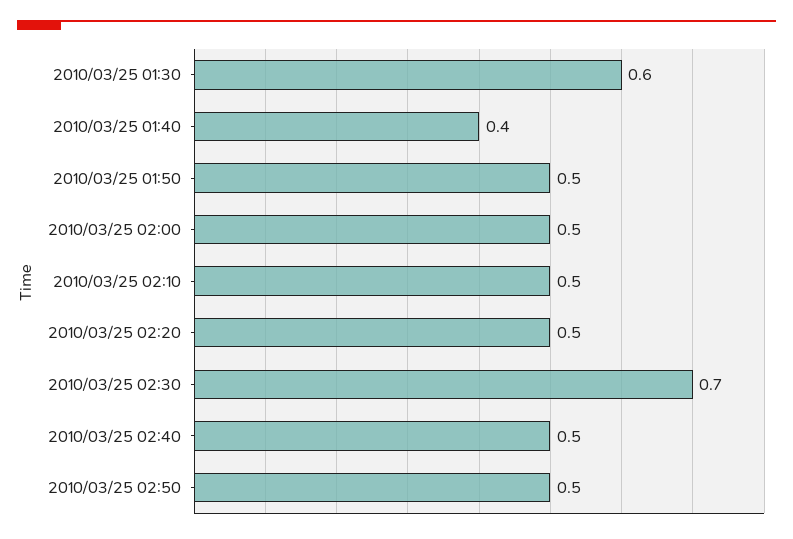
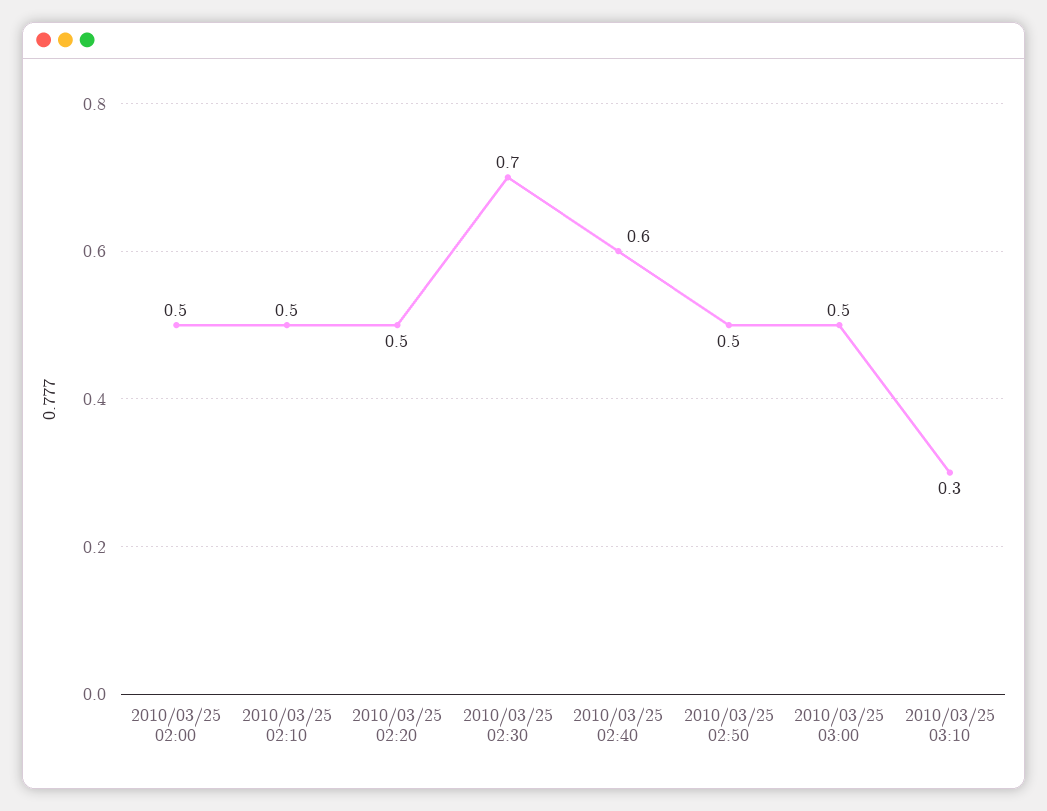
2010/03/25 01:30: 0.6 -> none
2010/03/25 01:40: 0.4 -> none
2010/03/25 01:50: 0.5 -> none
2010/03/25 02:40: 0.5 -> 0.6
2010/03/25 03:00: none -> 0.5
2010/03/25 03:10: none -> 0.3

